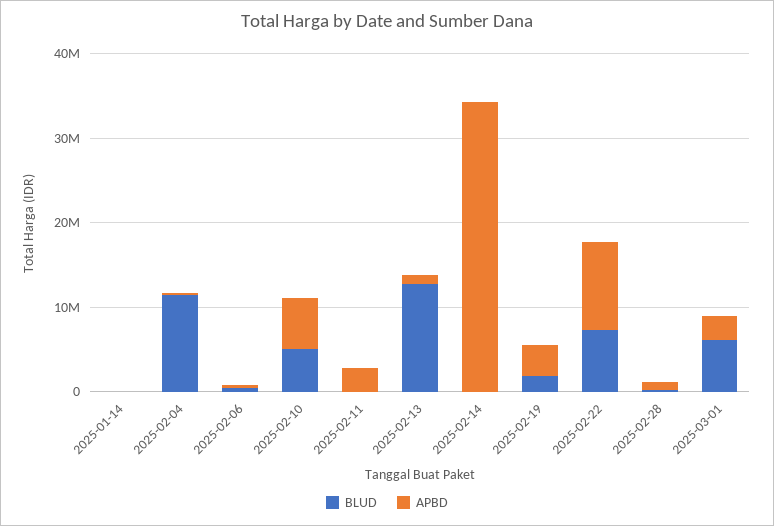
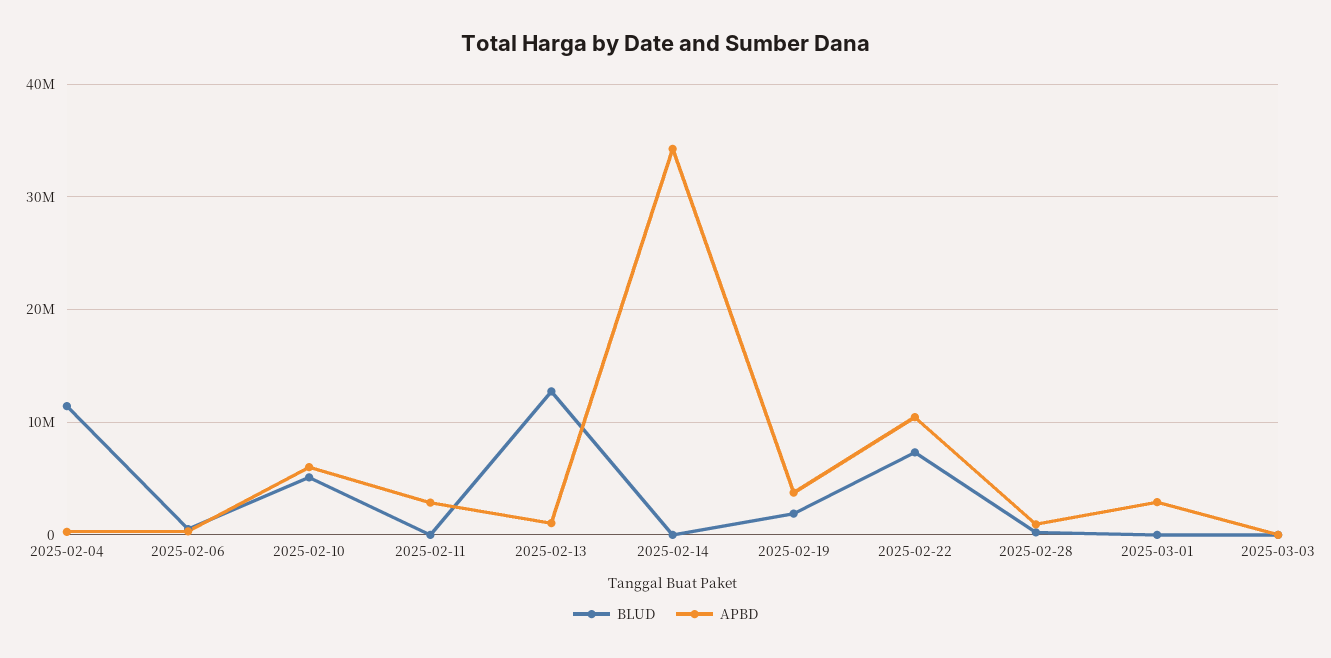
BLUD, 2025-01-14: 0 -> none
APBD, 2025-01-14: 0 -> none
BLUD, 2025-03-01: 6000000 -> 0
BLUD, 2025-03-03: none -> 0
APBD, 2025-03-03: none -> 0

